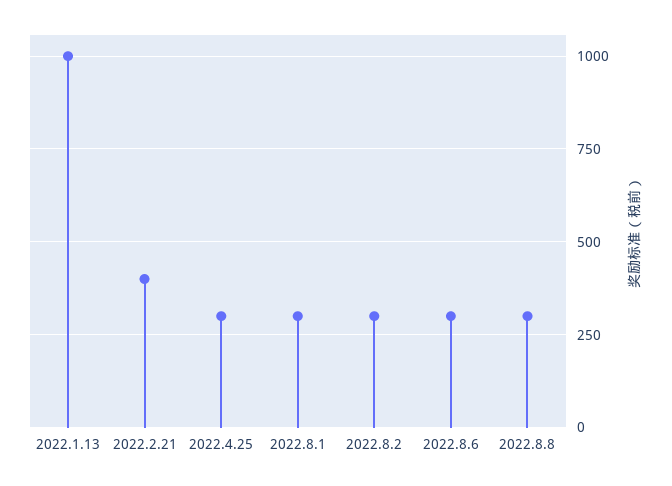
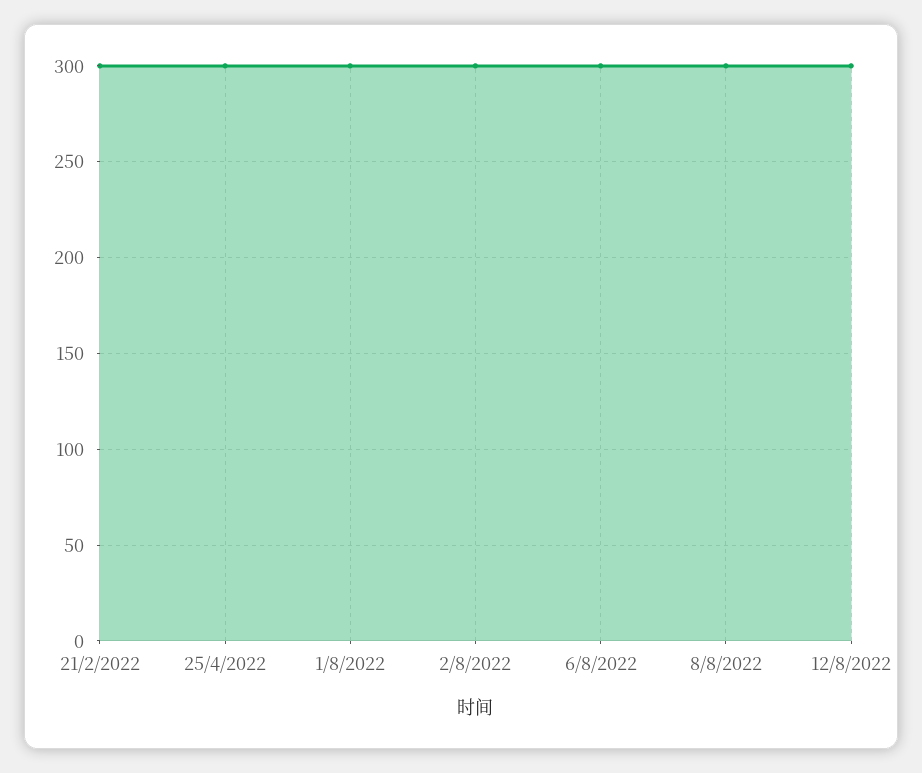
2022.1.13: 1000 -> none
2022.2.21: 400 -> 300
12/8/2022: none -> 300

